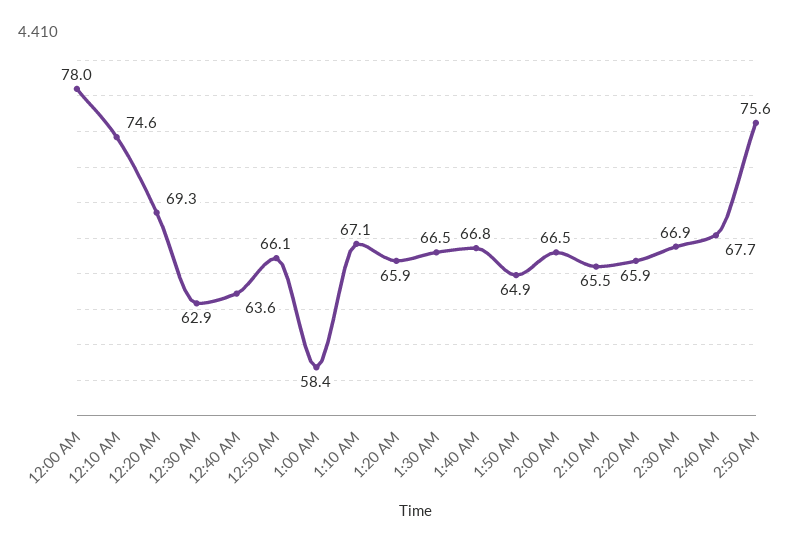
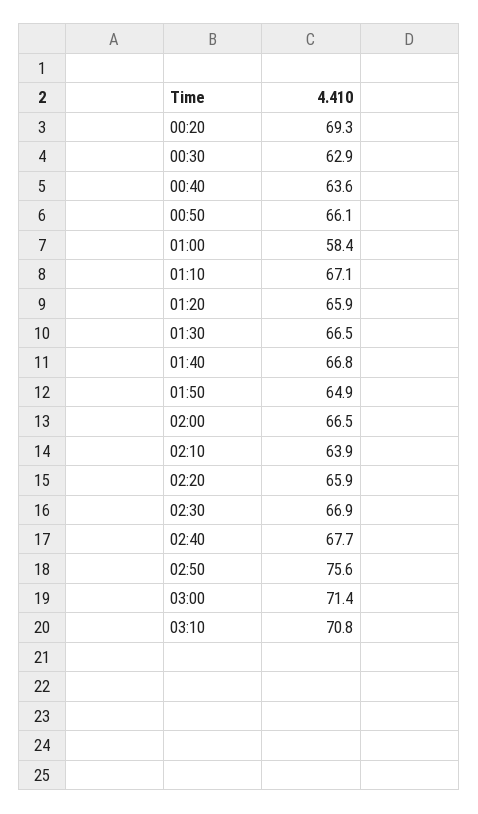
12:00 AM: 78 -> none
12:10 AM: 74.6 -> none
2:10 AM: 65.5 -> 63.9
03:00: none -> 71.4
03:10: none -> 70.8

